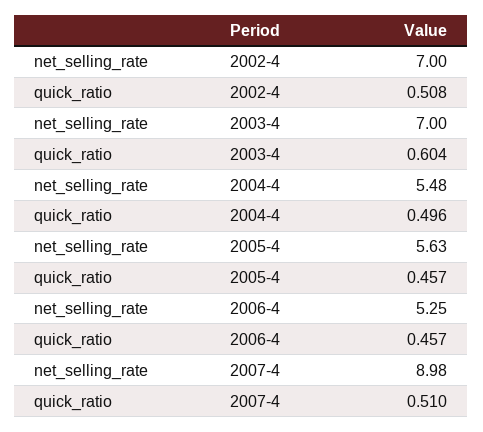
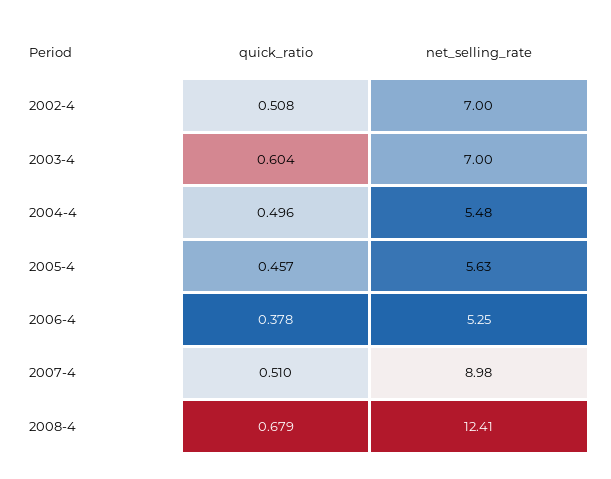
quick_ratio, 2006-4: 0.457 -> 0.378
quick_ratio, 2008-4: none -> 0.679
net_selling_rate, 2008-4: none -> 12.41

